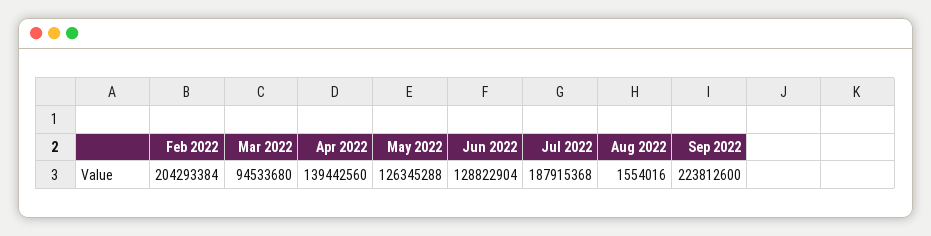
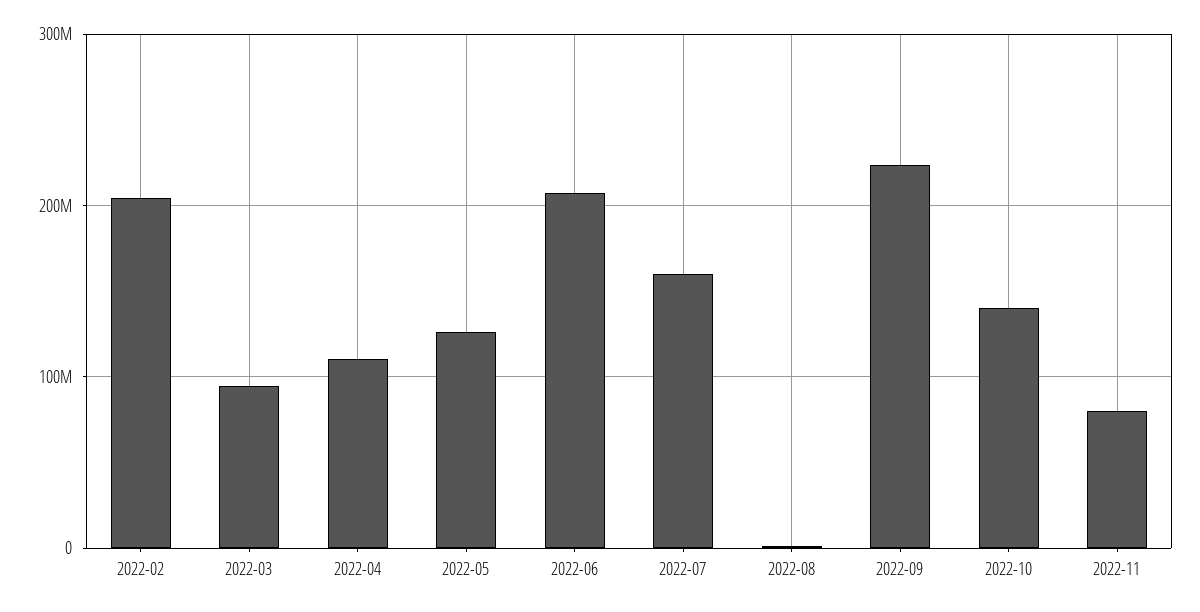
Apr 2022: 139442560 -> 110000000
Jun 2022: 128822904 -> 210000000
Jul 2022: 187915368 -> 160000000
2022-10: none -> 140000000
2022-11: none -> 80000000

